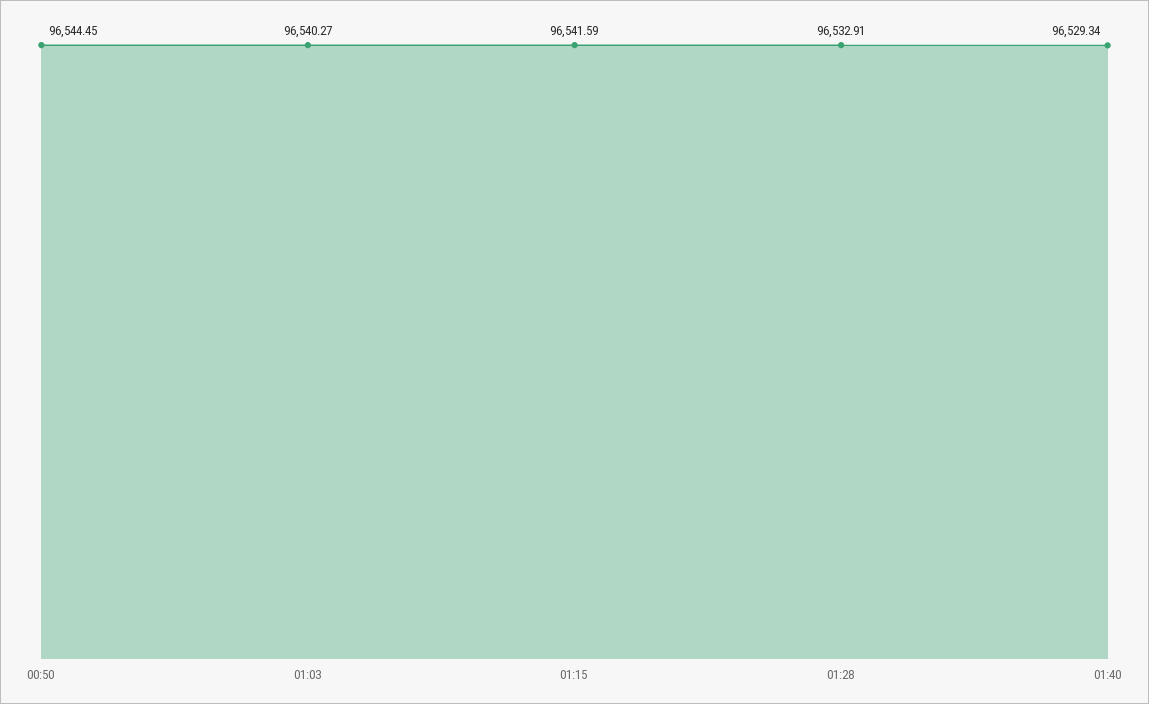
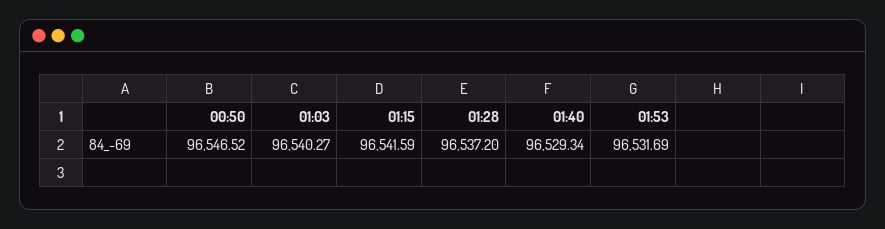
00:50: 96544.45 -> 96546.52
01:28: 96532.91 -> 96537.2
01:53: none -> 96531.69

